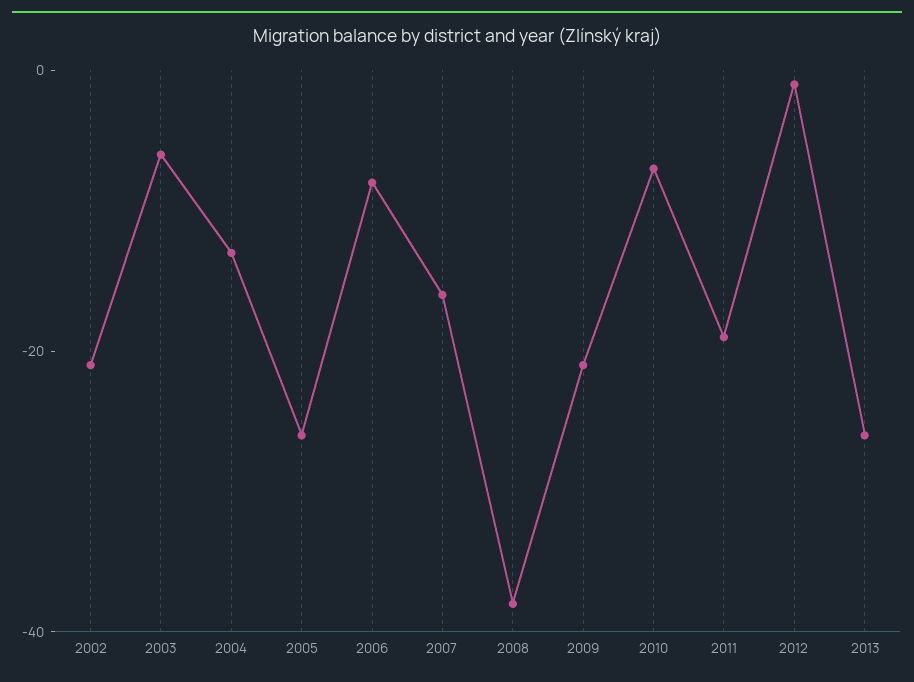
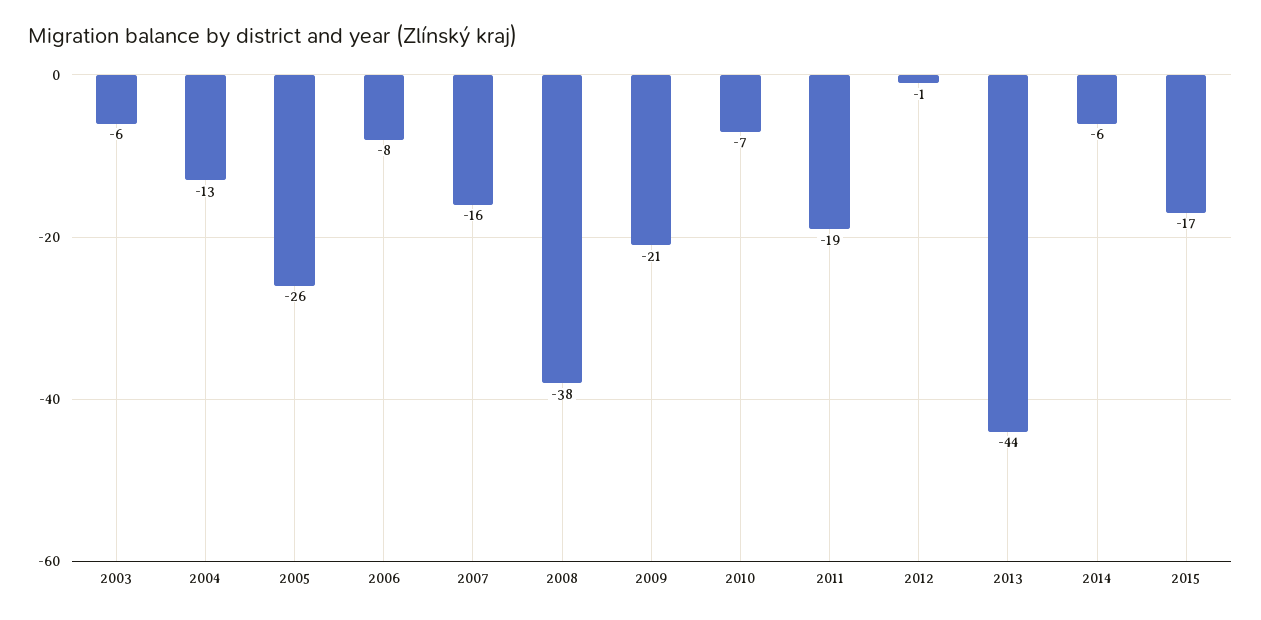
2002: -20 -> none
2013: -25 -> -44
2014: none -> -6
2015: none -> -17

